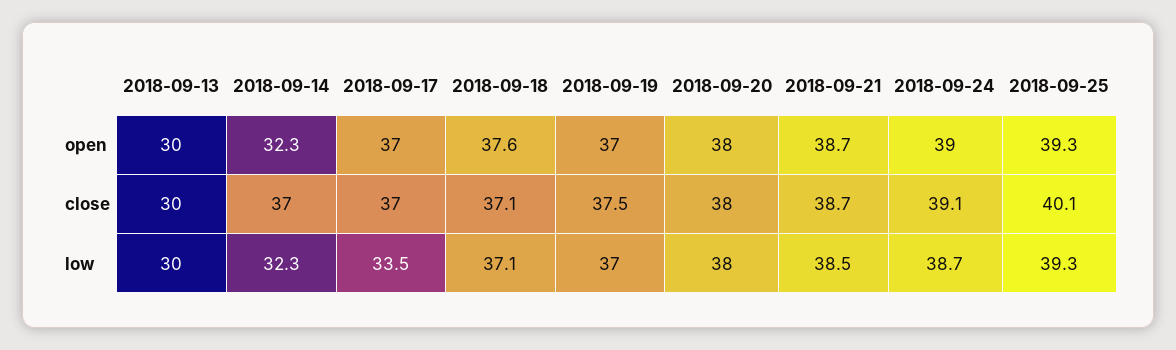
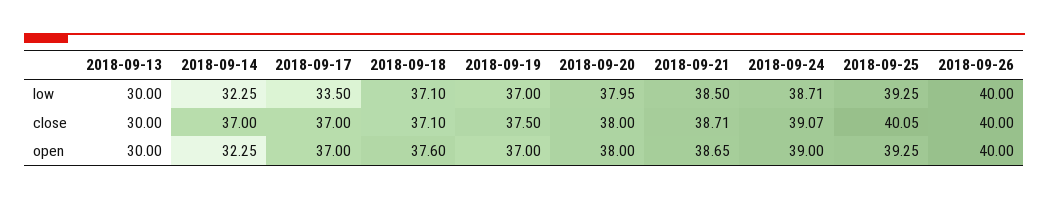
2018-09-26, low: none -> 40
2018-09-26, close: none -> 40
2018-09-26, open: none -> 40

